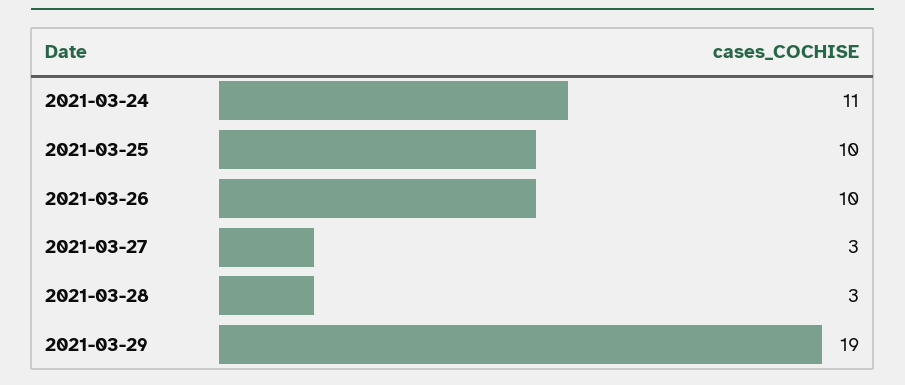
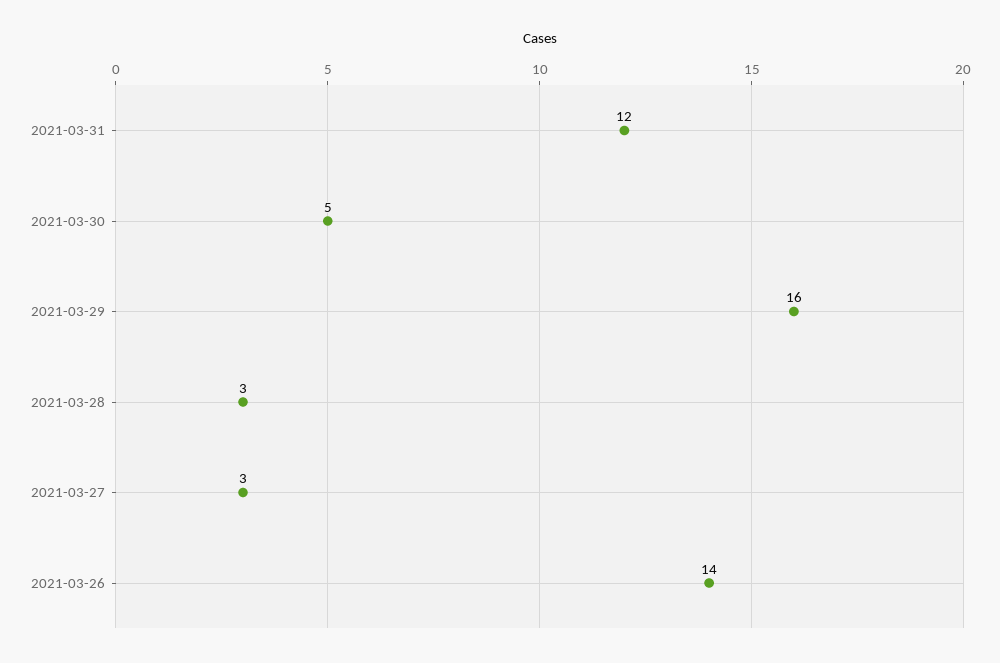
2021-03-24: 11 -> none
2021-03-25: 10 -> none
2021-03-26: 10 -> 14
2021-03-29: 19 -> 16
2021-03-31: none -> 12
2021-03-30: none -> 5

